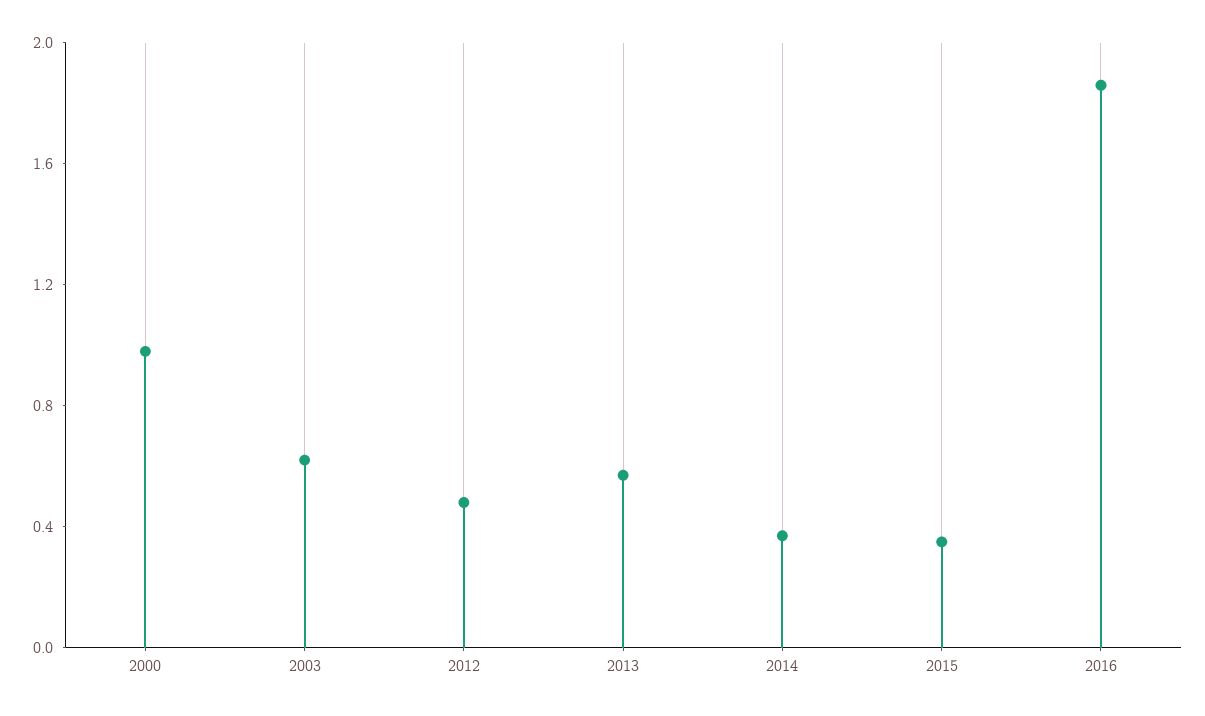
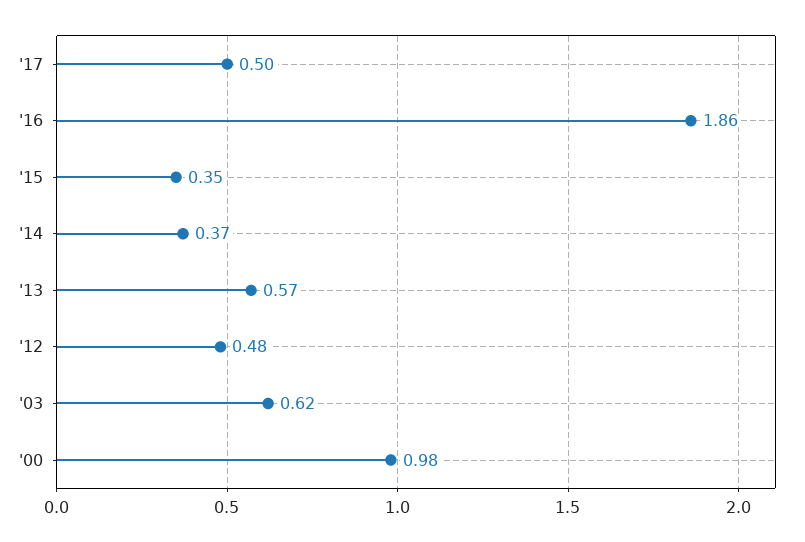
'17: none -> 0.5

